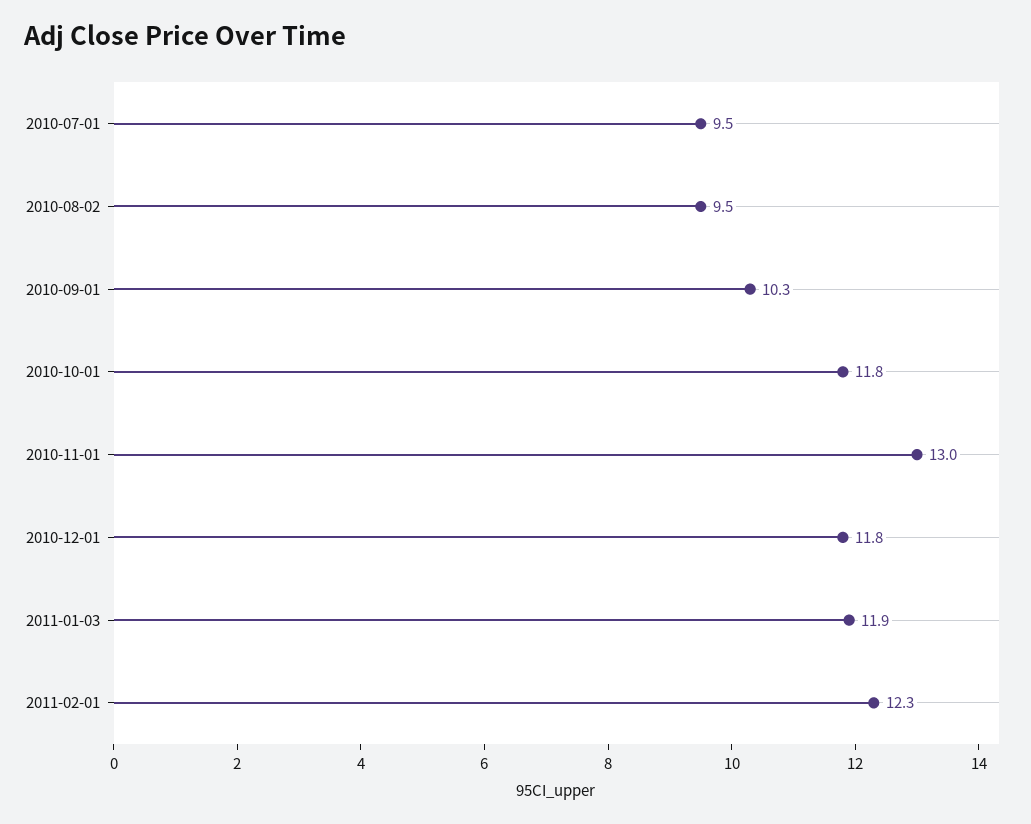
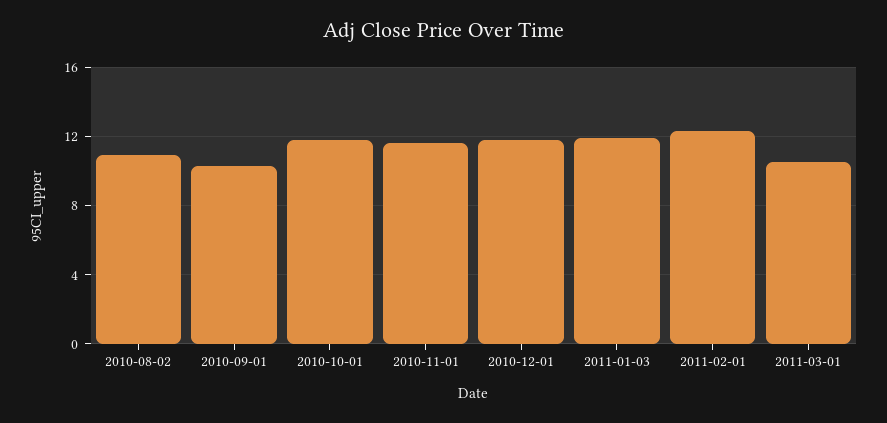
2010-07-01: 9.5 -> none
2010-08-02: 9.5 -> 11
2010-11-01: 13 -> 11.5
2011-03-01: none -> 10.5

